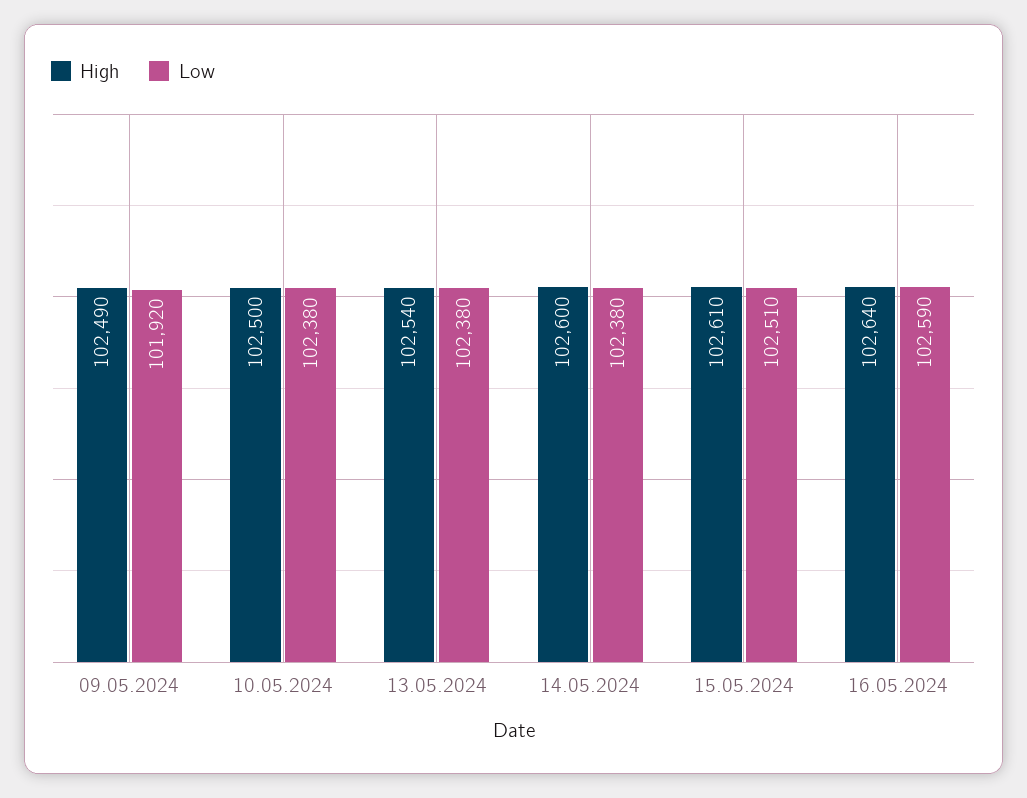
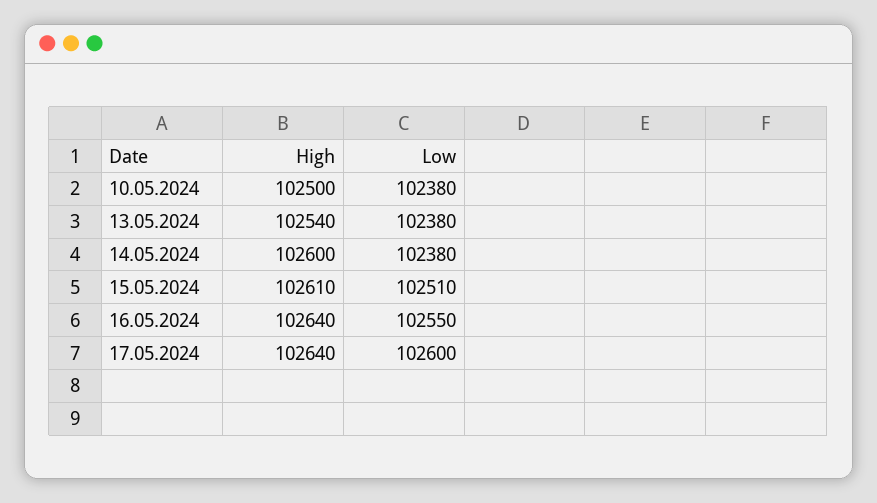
High, 09.05.2024: 102490 -> none
Low, 09.05.2024: 101920 -> none
Low, 16.05.2024: 102590 -> 102550
High, 17.05.2024: none -> 102640
Low, 17.05.2024: none -> 102600

